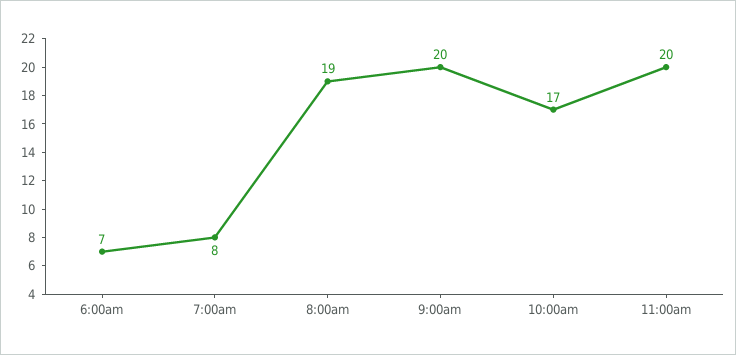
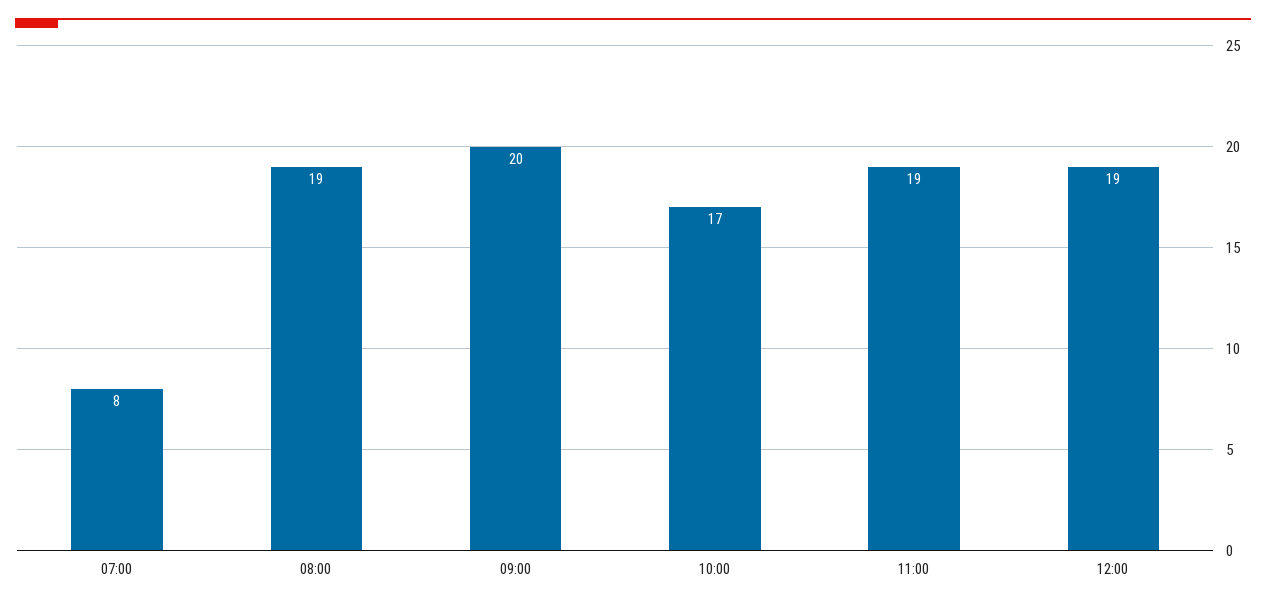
6:00am: 7 -> none
11:00am: 20 -> 19
12:00: none -> 19

